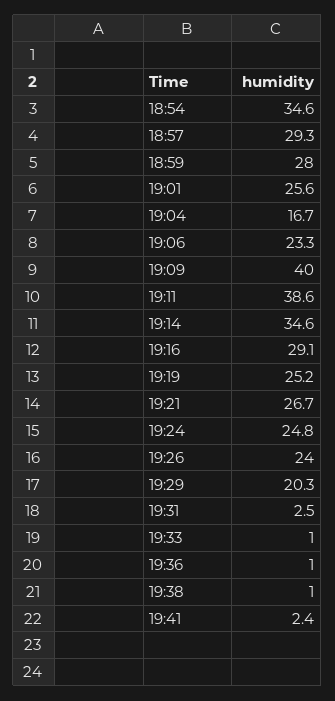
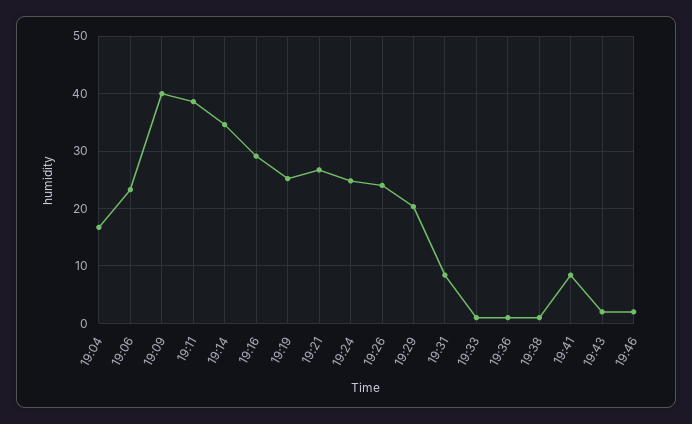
18:54: 34.6 -> none
18:57: 29.3 -> none
18:59: 28 -> none
19:01: 25.6 -> none
19:31: 2.5 -> 8
19:41: 2.4 -> 8
19:43: none -> 2
19:46: none -> 2

